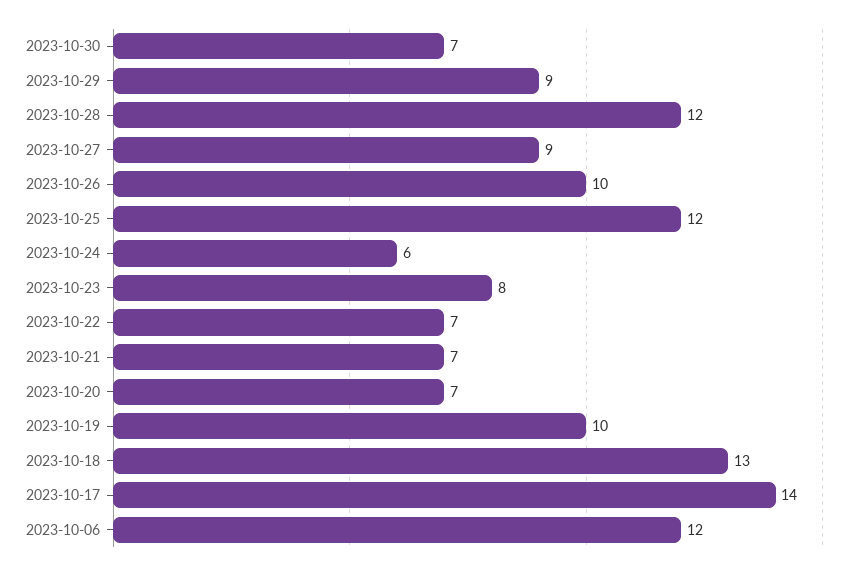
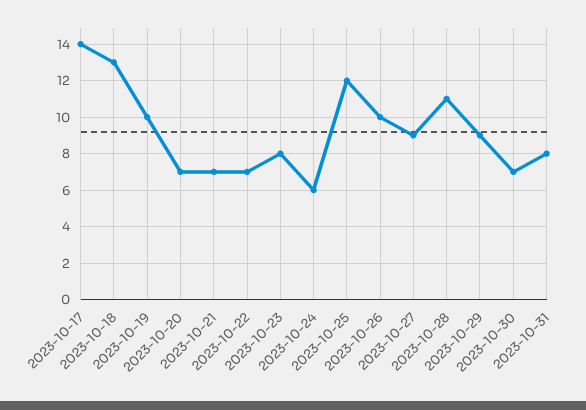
2023-10-28: 12 -> 11
2023-10-06: 12 -> none
2023-10-31: none -> 8

